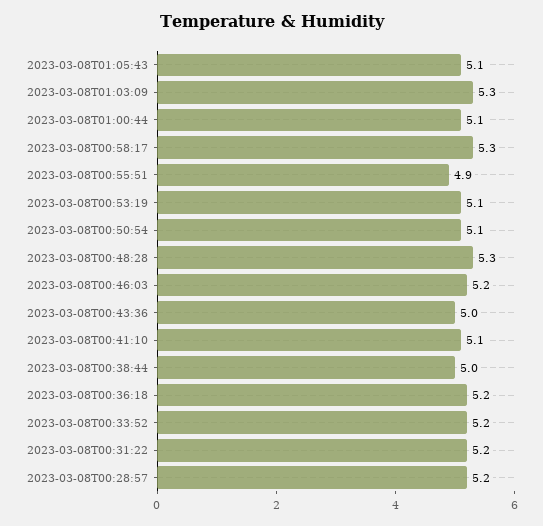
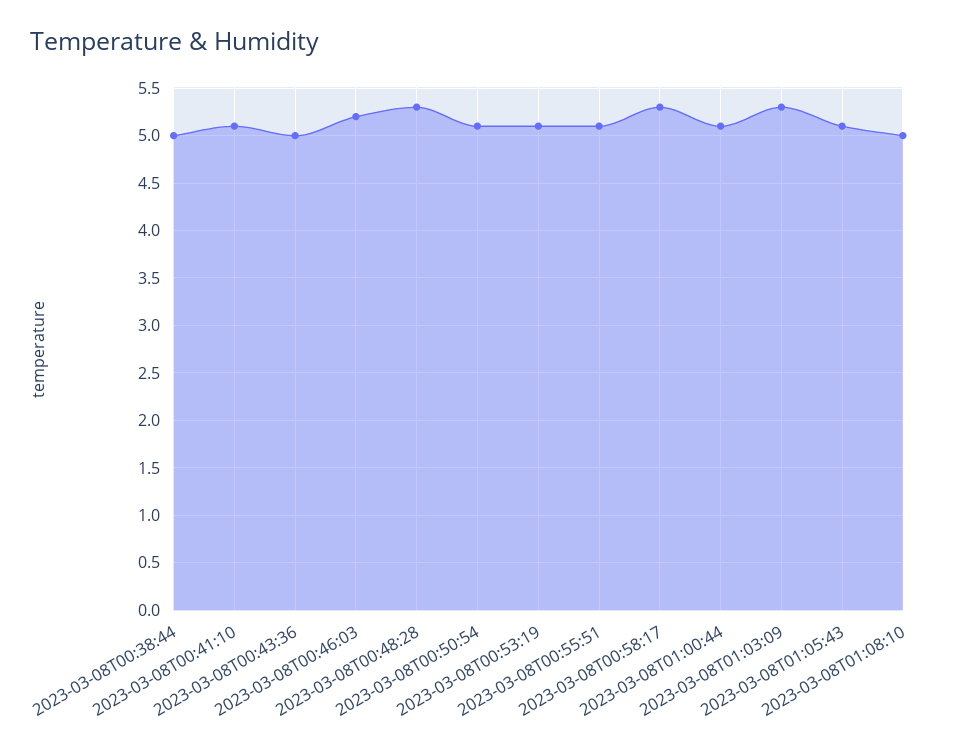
2023-03-08T00:55:51: 4.9 -> 5.1
2023-03-08T00:36:18: 5.2 -> none
2023-03-08T00:33:52: 5.2 -> none
2023-03-08T00:31:22: 5.2 -> none
2023-03-08T00:28:57: 5.2 -> none
2023-03-08T01:08:10: none -> 5

